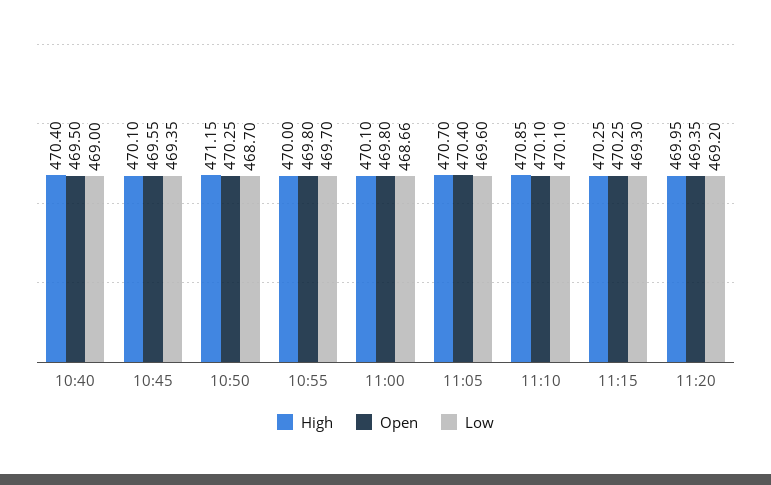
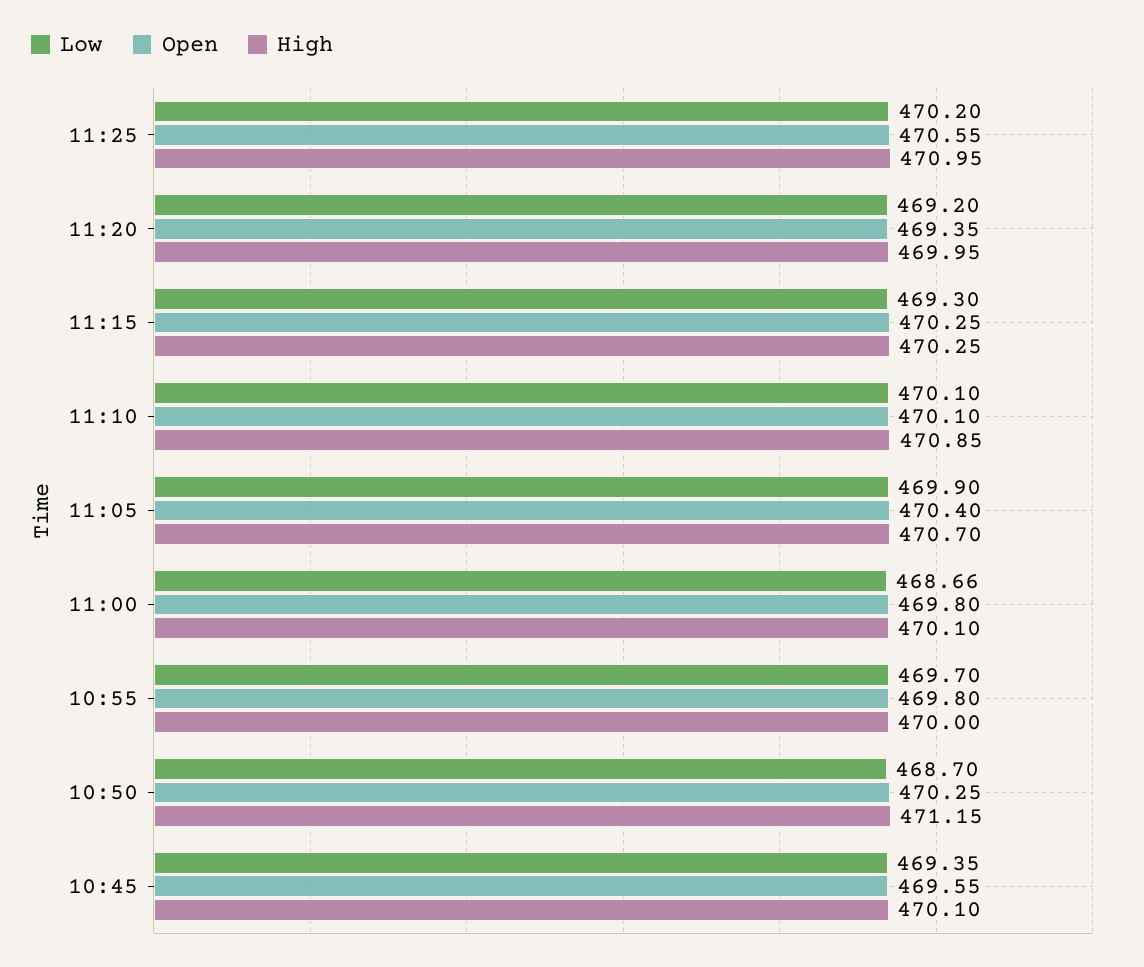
High, 10:40: 470.4 -> none
Open, 10:40: 469.5 -> none
Low, 10:40: 469 -> none
Low, 11:05: 469.6 -> 469.9
Low, 11:25: none -> 470.2
Open, 11:25: none -> 470.55
High, 11:25: none -> 470.95

